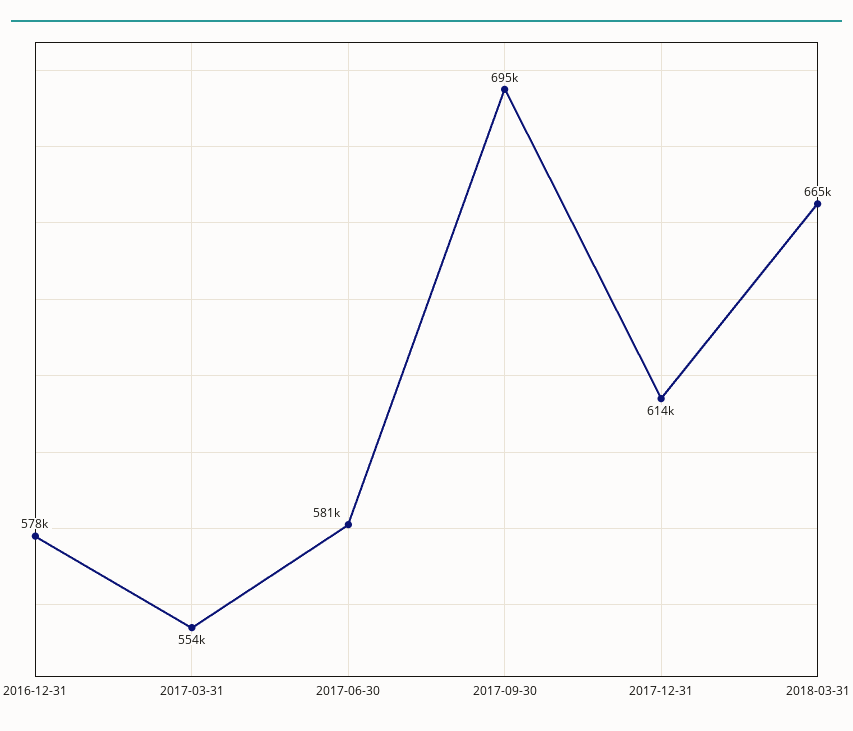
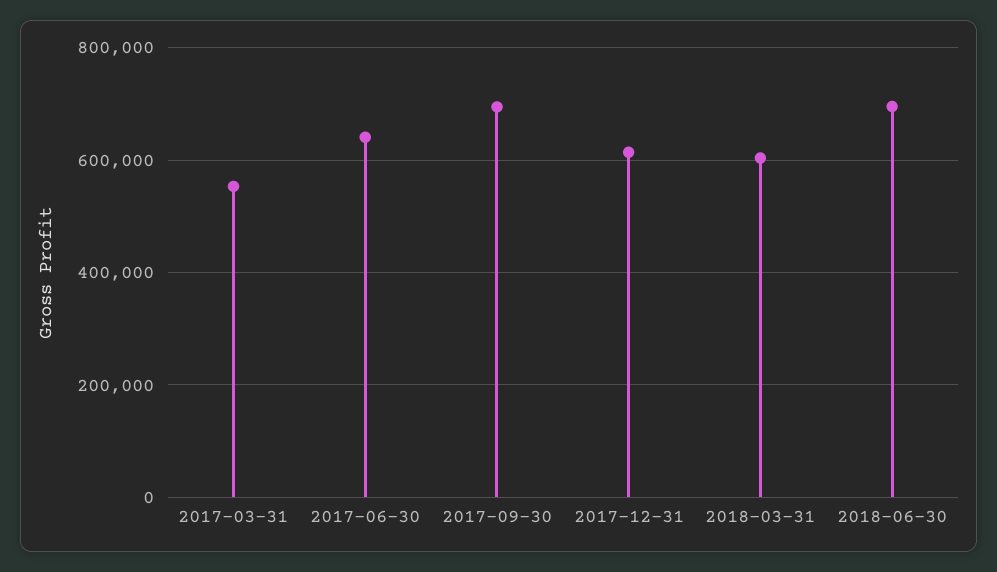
2016-12-31: 578000 -> none
2017-06-30: 581000 -> 640000
2018-03-31: 665000 -> 600000
2018-06-30: none -> 700000

